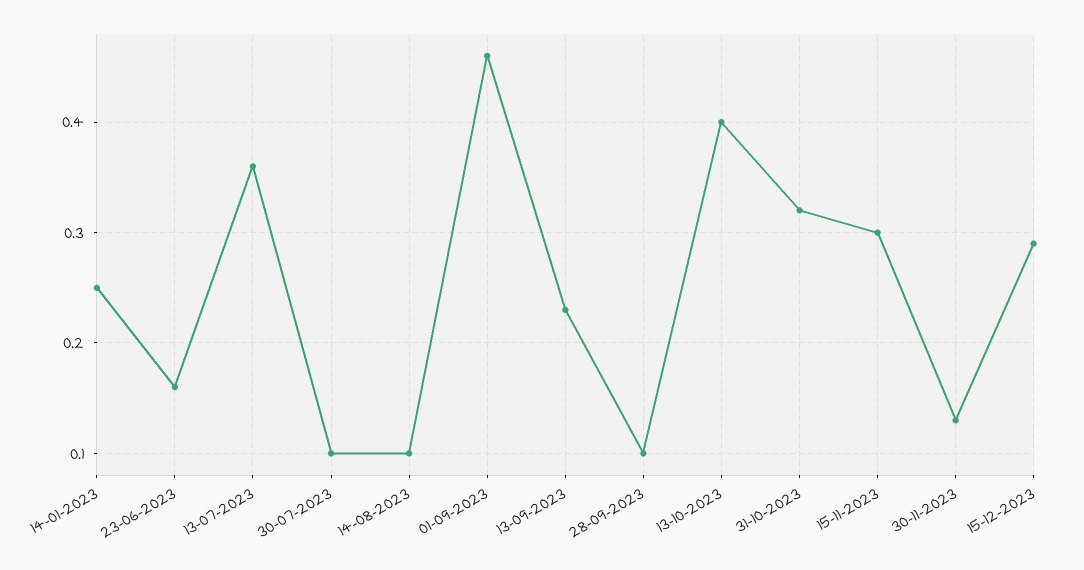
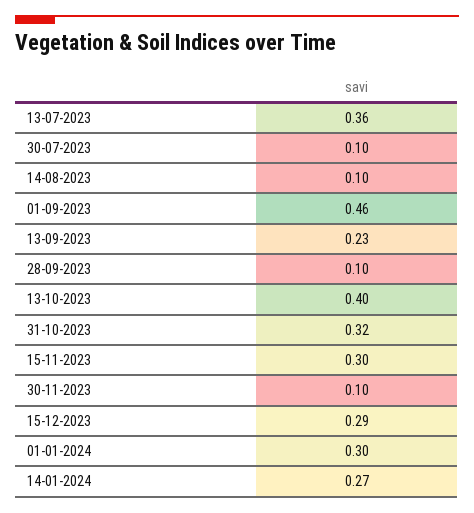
14-01-2023: 0.25 -> none
23-06-2023: 0.16 -> none
30-11-2023: 0.13 -> 0.1
01-01-2024: none -> 0.3
14-01-2024: none -> 0.27

